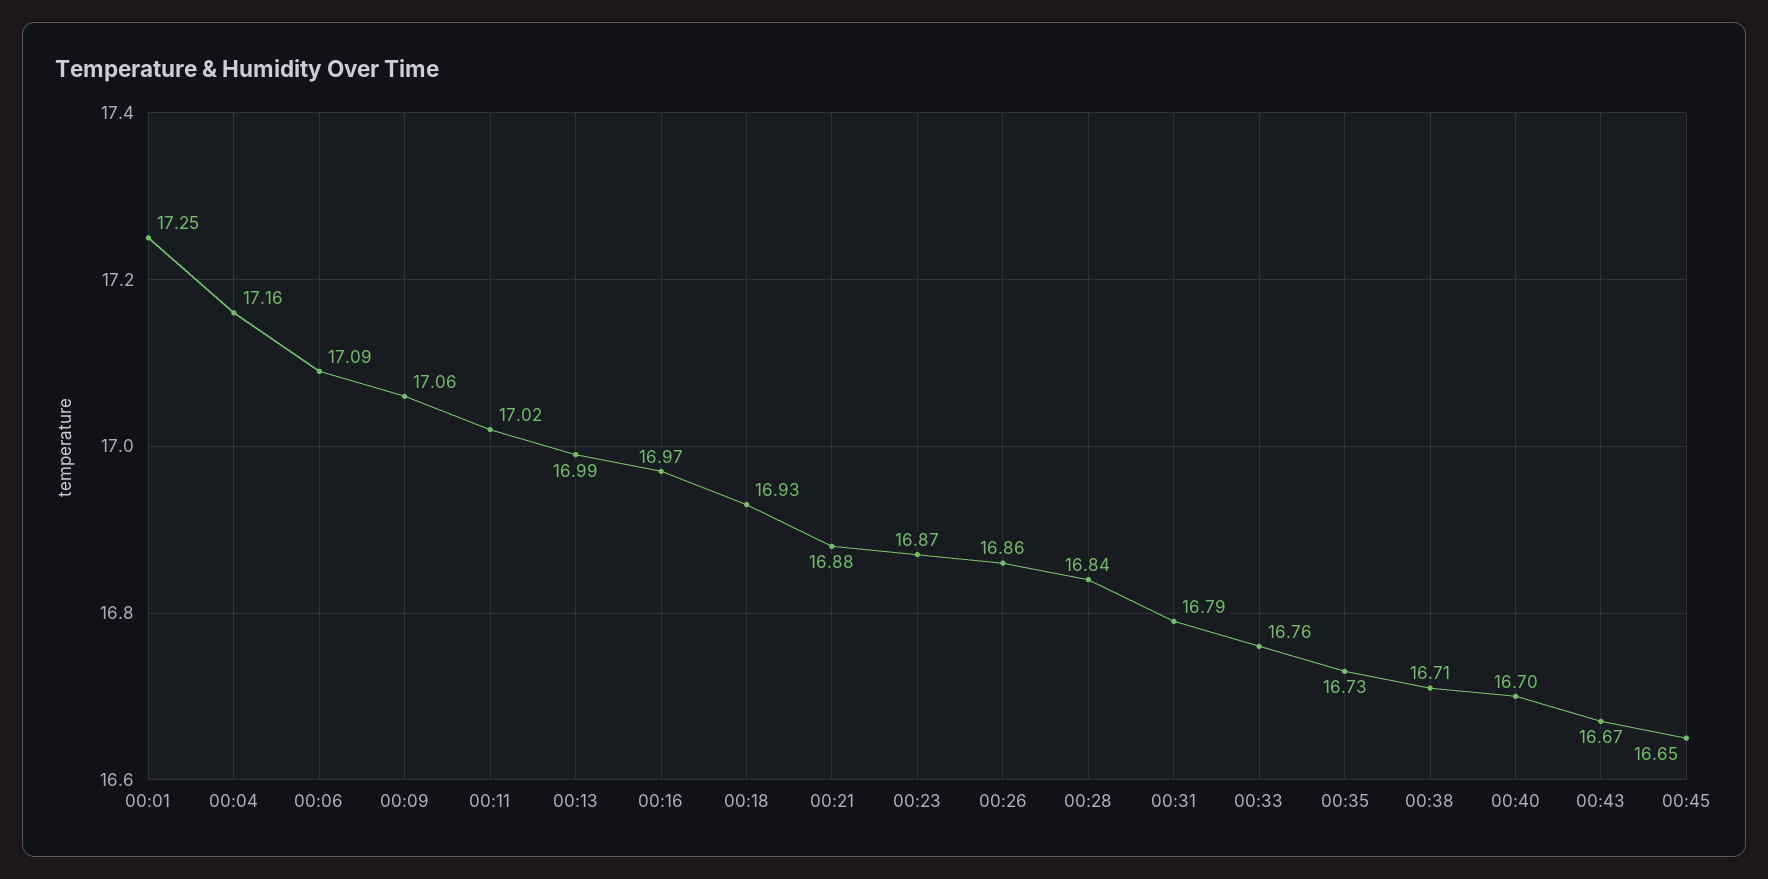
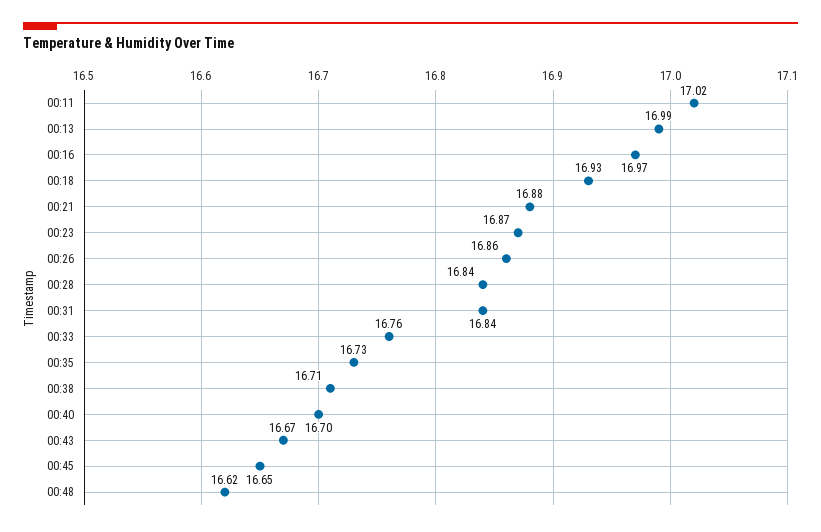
00:01: 17.25 -> none
00:04: 17.16 -> none
00:06: 17.09 -> none
00:09: 17.06 -> none
00:31: 16.79 -> 16.84
00:48: none -> 16.62

